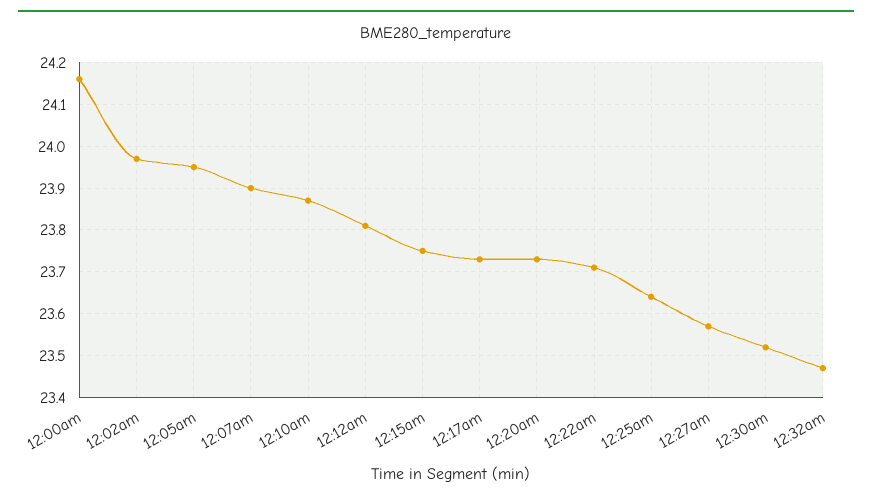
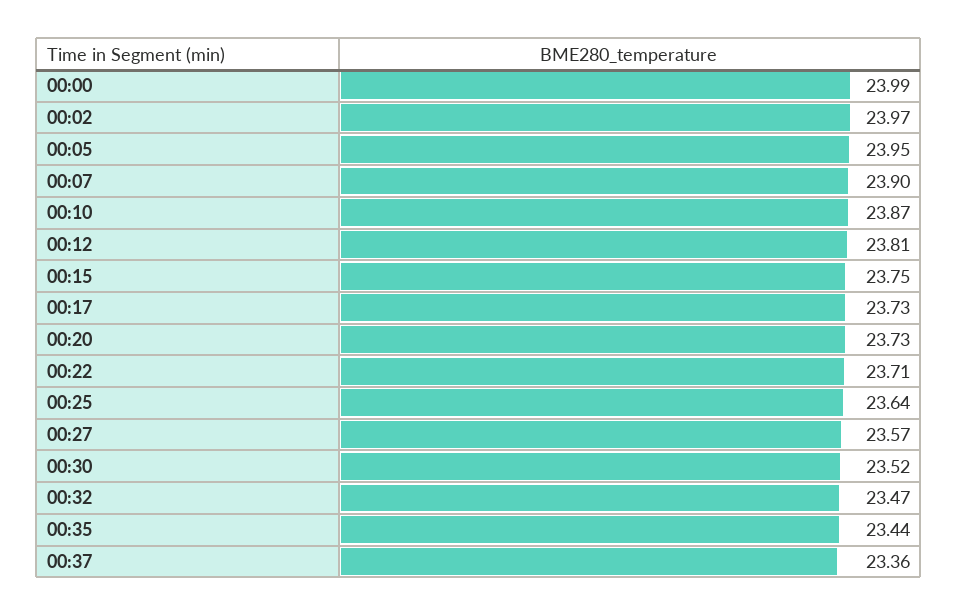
12:00am: 24.15 -> 23.99
00:35: none -> 23.44
00:37: none -> 23.36

